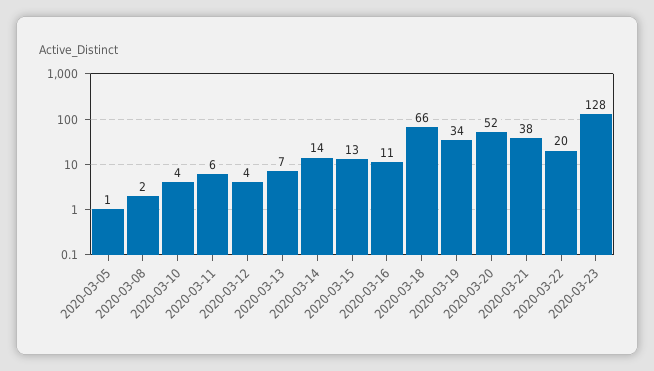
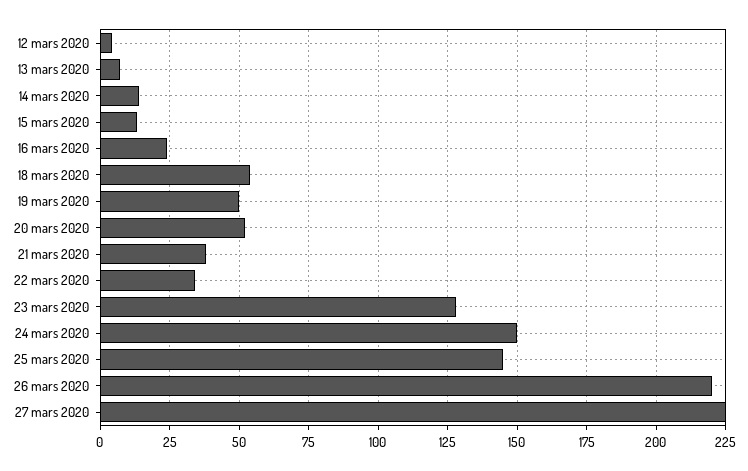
2020-03-05: 1 -> none
2020-03-08: 2 -> none
2020-03-10: 4 -> none
2020-03-11: 6 -> none
2020-03-16: 11 -> 25
2020-03-18: 66 -> 55
2020-03-19: 34 -> 50
2020-03-22: 20 -> 35
24 mars 2020: none -> 150
25 mars 2020: none -> 145
26 mars 2020: none -> 220
27 mars 2020: none -> 225

